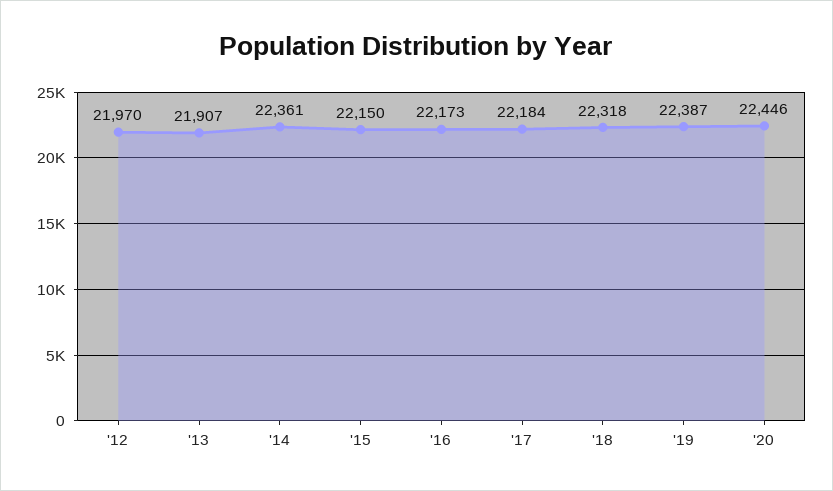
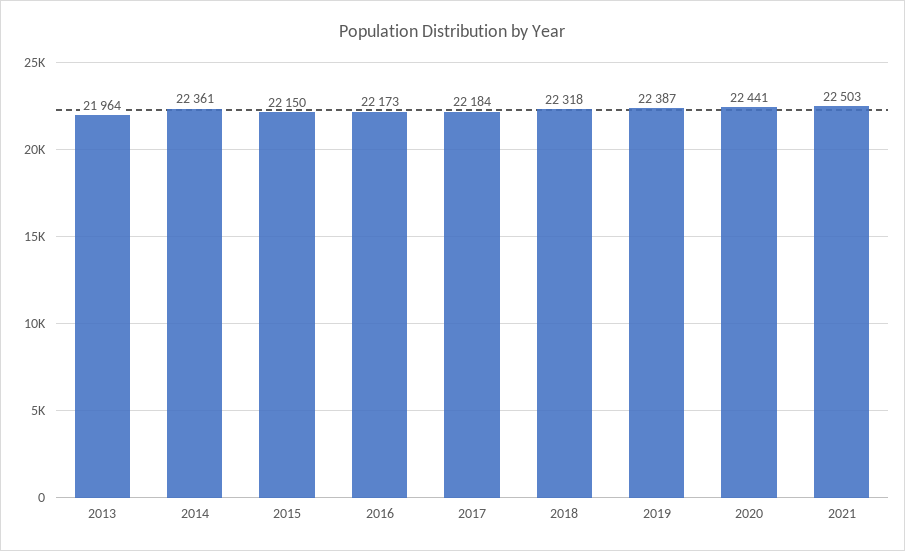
'12: 21970 -> none
'13: 21907 -> 21964
'20: 22446 -> 22441
2021: none -> 22503

